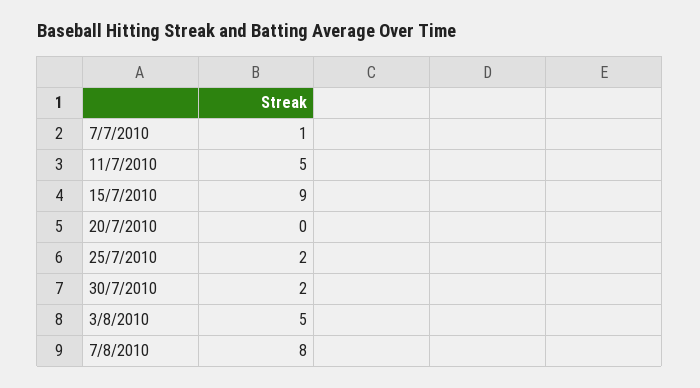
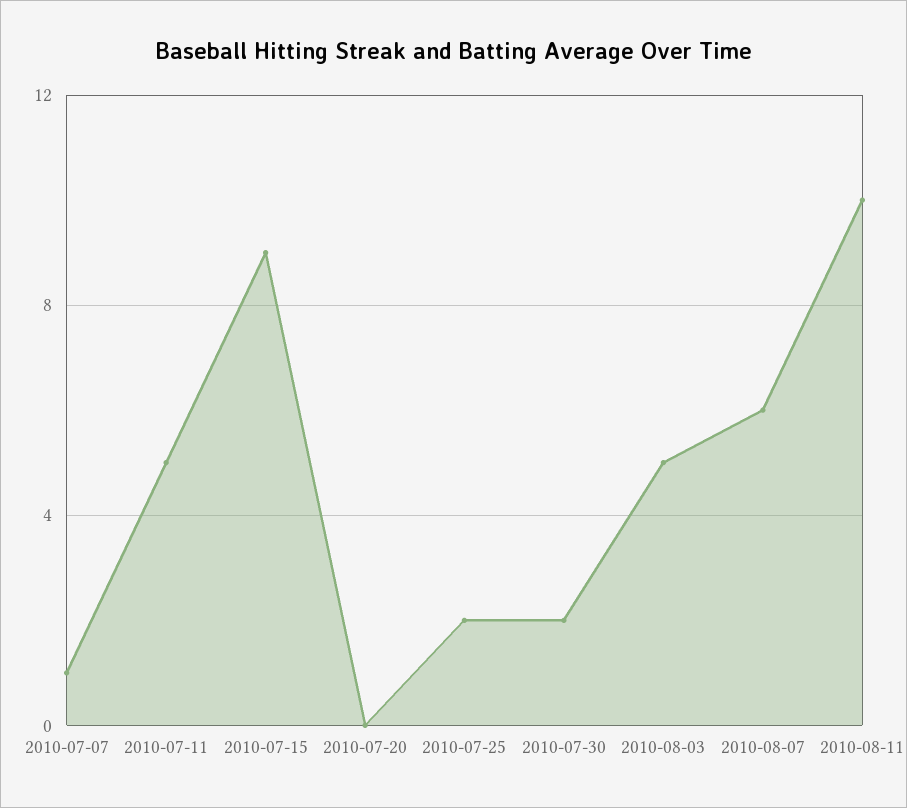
7/8/2010: 8 -> 6
2010-08-11: none -> 10

